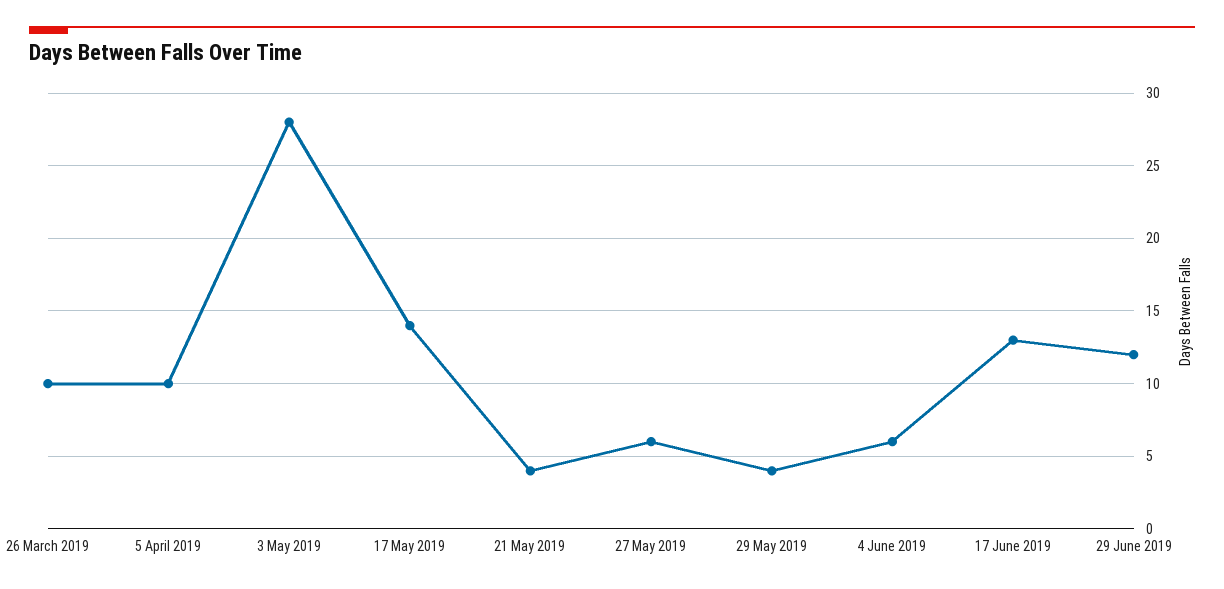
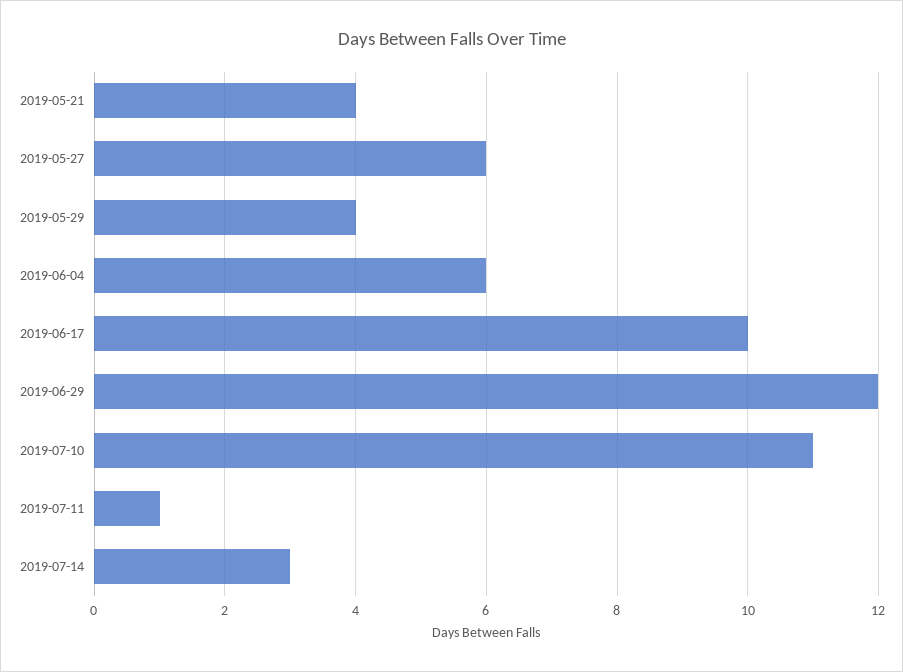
26 March 2019: 10 -> none
5 April 2019: 10 -> none
3 May 2019: 28 -> none
17 May 2019: 14 -> none
17 June 2019: 13 -> 10
2019-07-10: none -> 11
2019-07-11: none -> 1
2019-07-14: none -> 3

